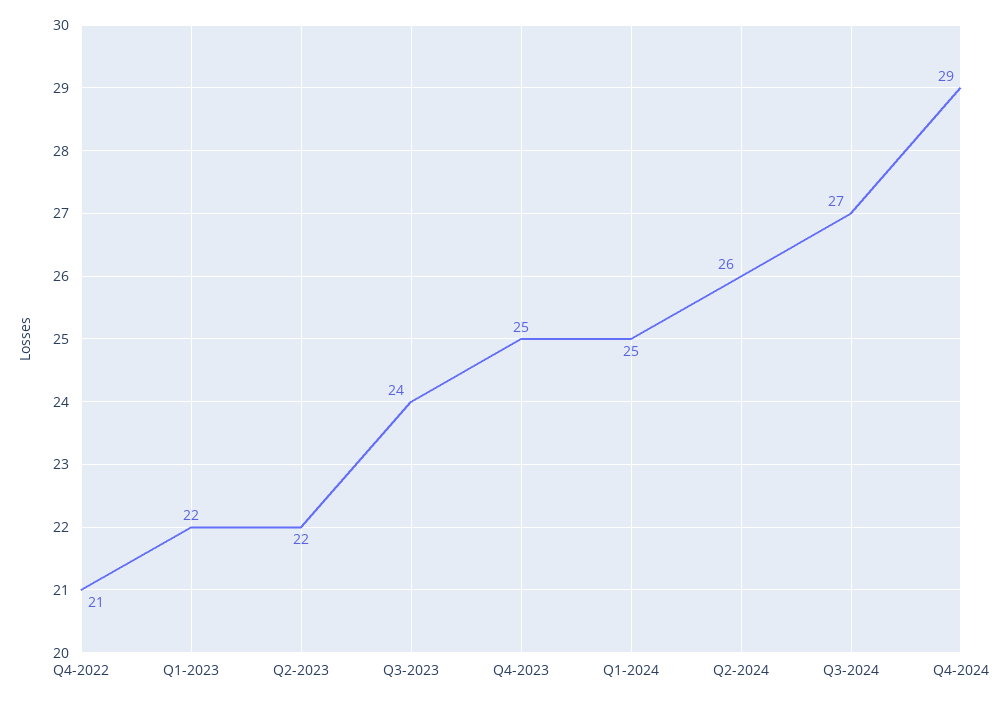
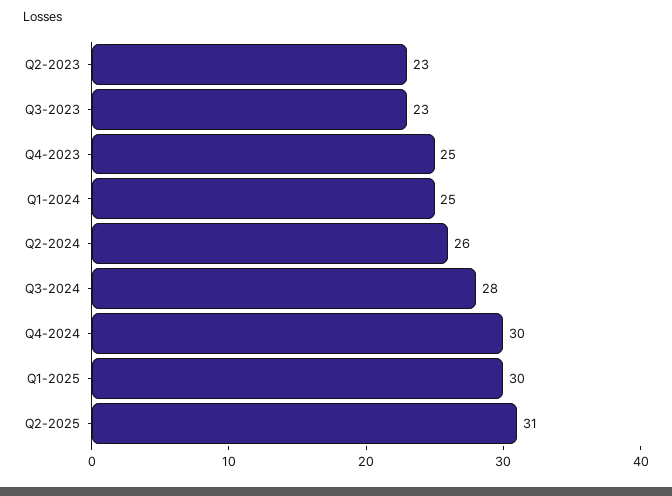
Q4-2022: 21 -> none
Q1-2023: 22 -> none
Q2-2023: 22 -> 23
Q3-2023: 24 -> 23
Q3-2024: 27 -> 28
Q4-2024: 29 -> 30
Q1-2025: none -> 30
Q2-2025: none -> 31

